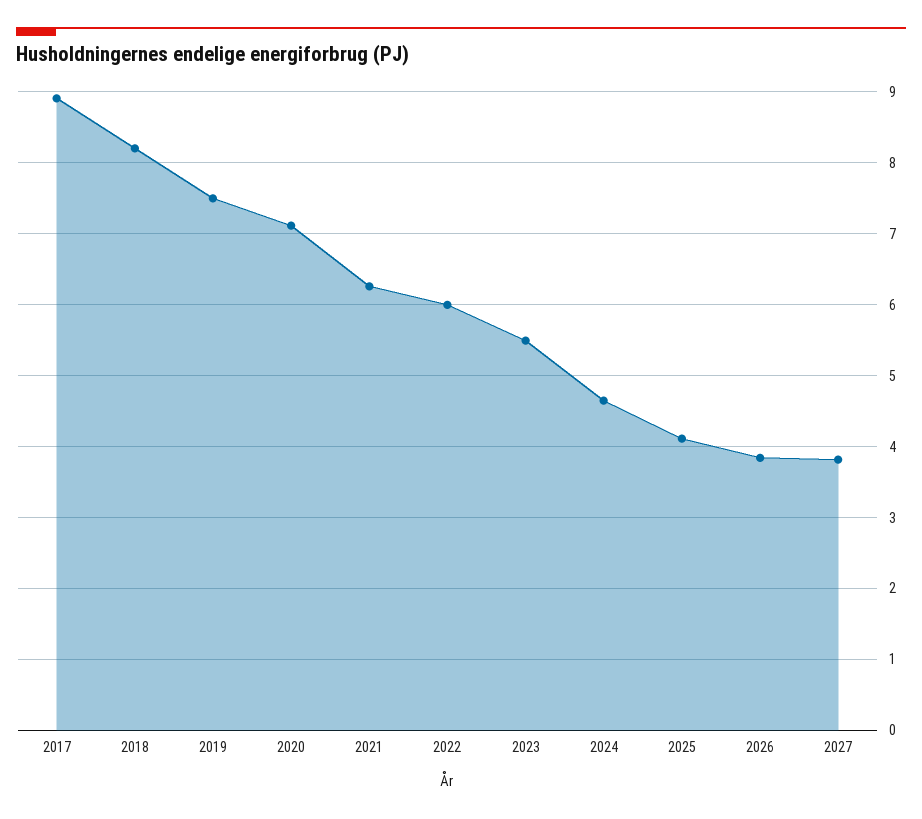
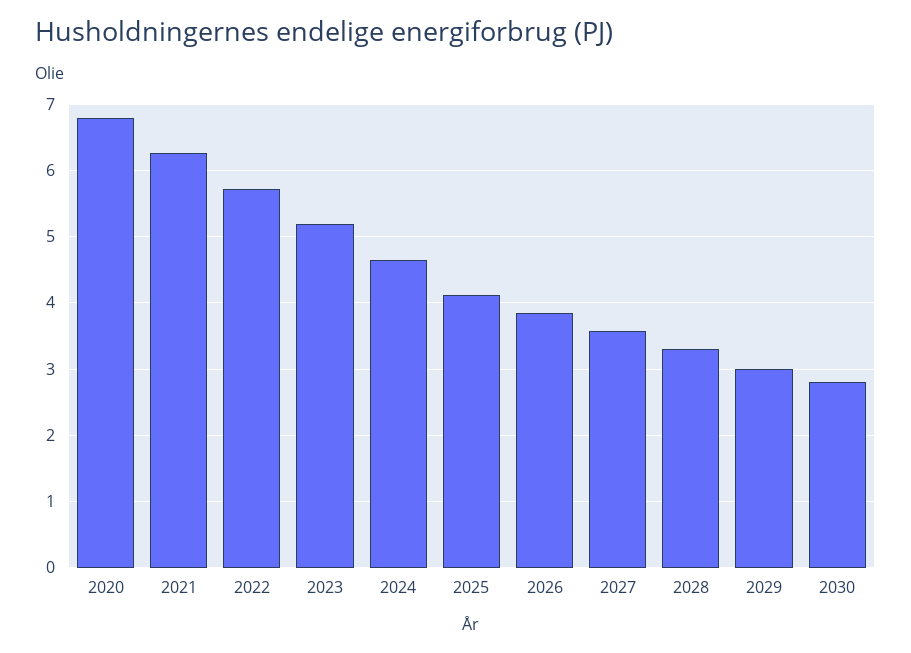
2017: 8.9 -> none
2018: 8.2 -> none
2019: 7.5 -> none
2020: 7.1 -> 6.8
2022: 6 -> 5.7
2023: 5.5 -> 5.2
2027: 3.8 -> 3.6
2028: none -> 3.3
2029: none -> 3
2030: none -> 2.8

